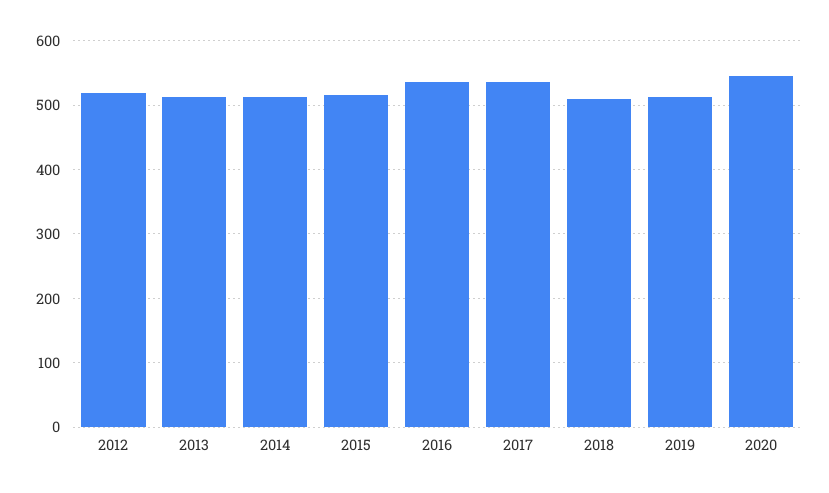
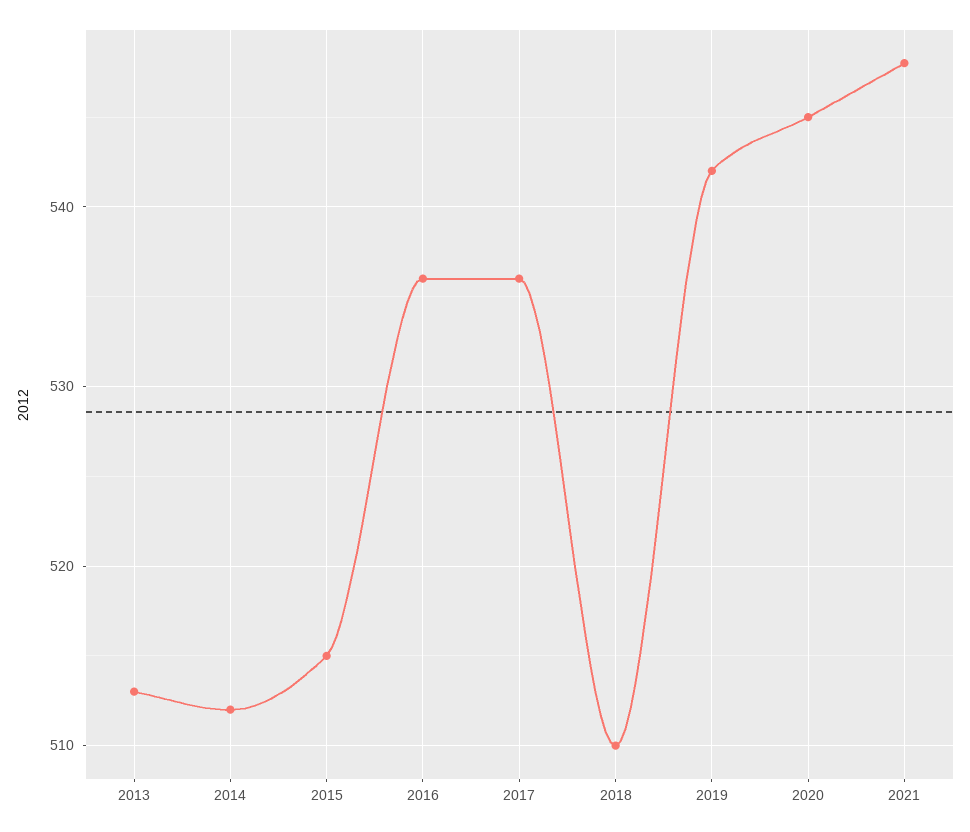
2012: 520 -> none
2019: 510 -> 542
2021: none -> 548

